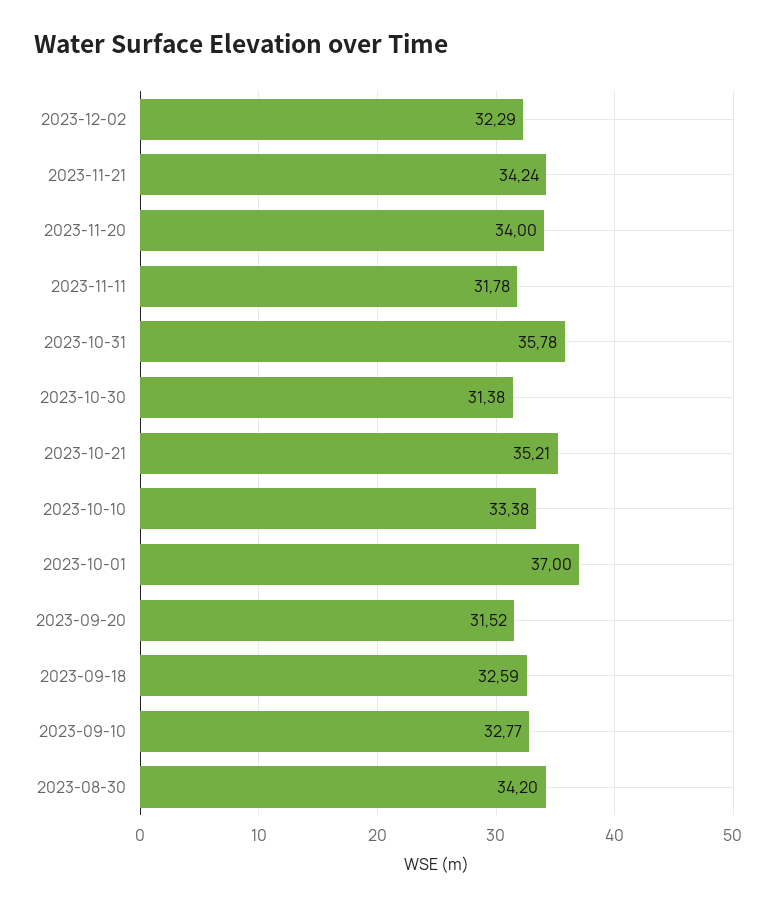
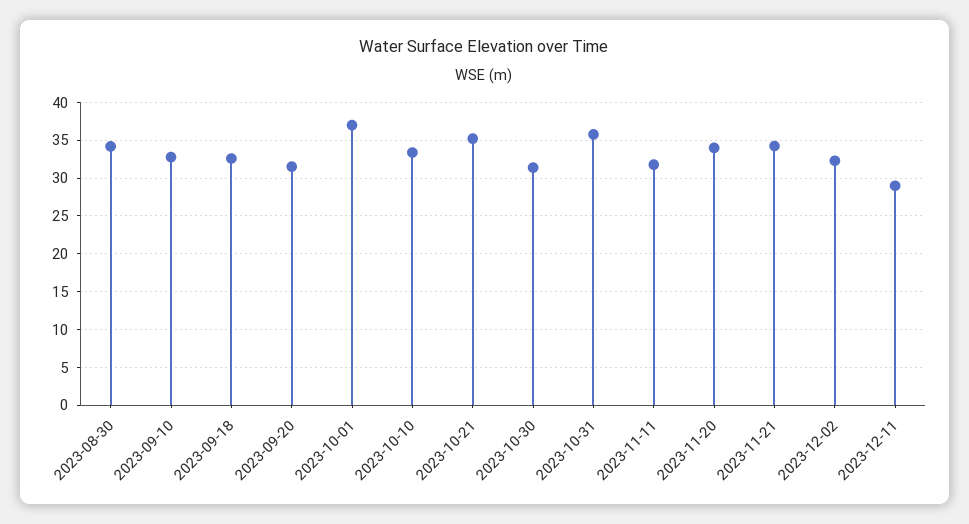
2023-12-11: none -> 29

